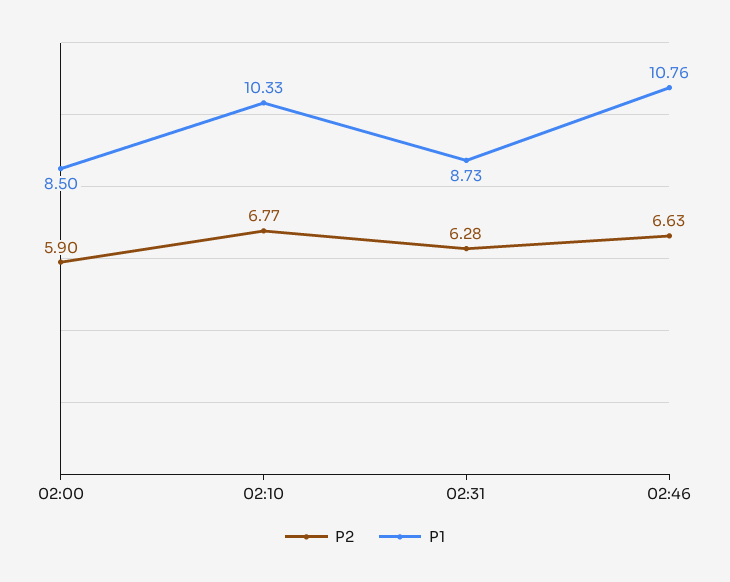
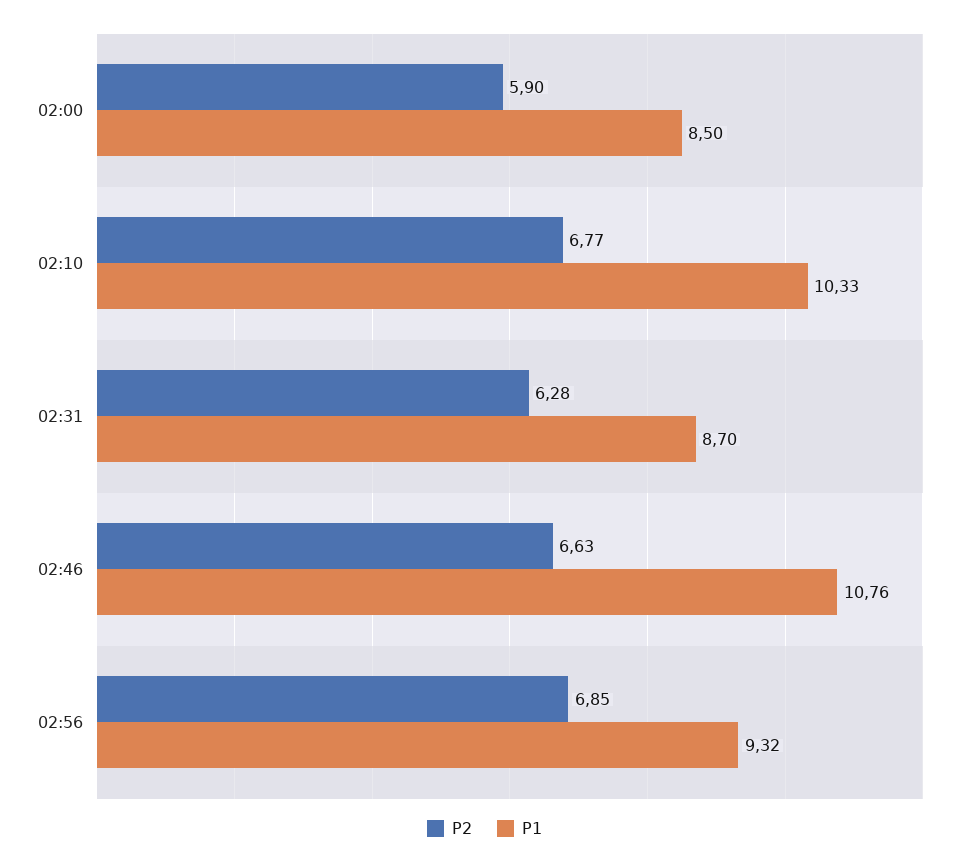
P1, 02:31: 8.73 -> 8.7
P2, 02:56: none -> 6.85
P1, 02:56: none -> 9.32

